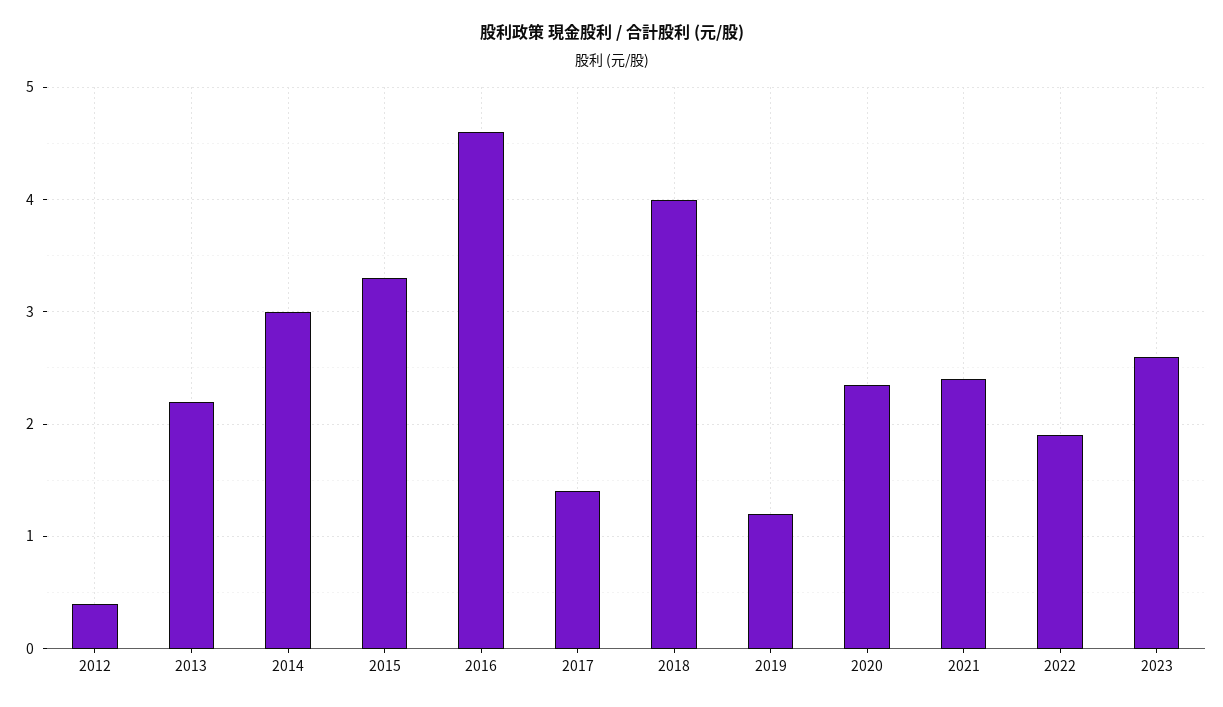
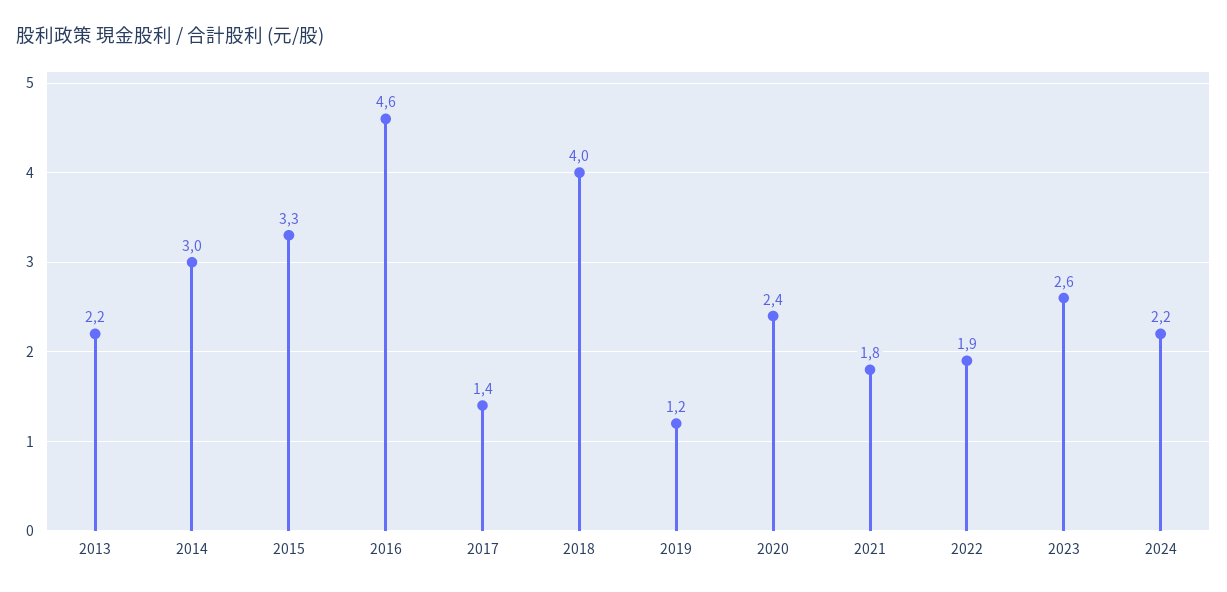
2012: 0.4 -> none
2021: 2.4 -> 1.8
2024: none -> 2.2

